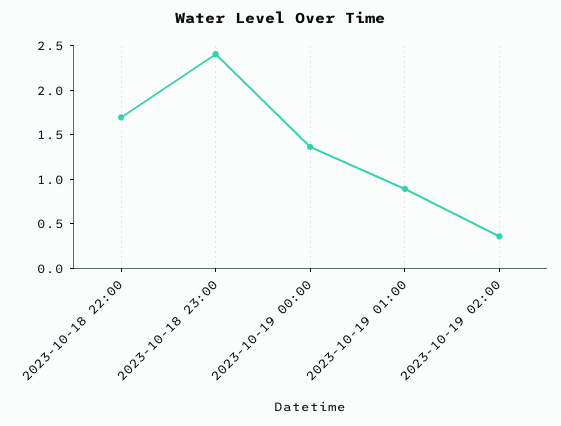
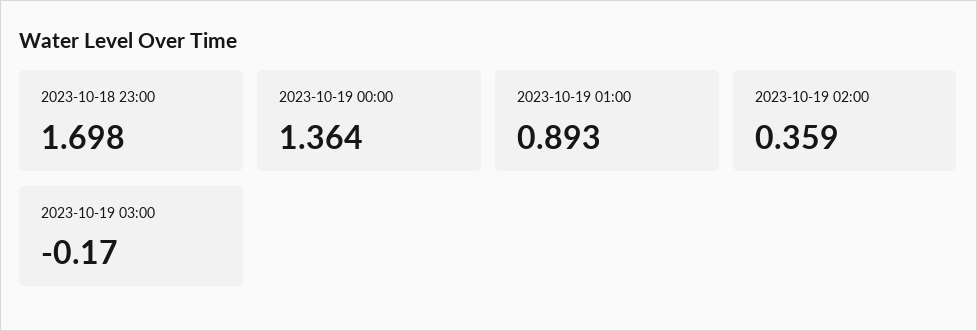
2023-10-18 22:00: 1.7 -> none
2023-10-18 23:00: 2.4 -> 1.698
2023-10-19 03:00: none -> -0.17

